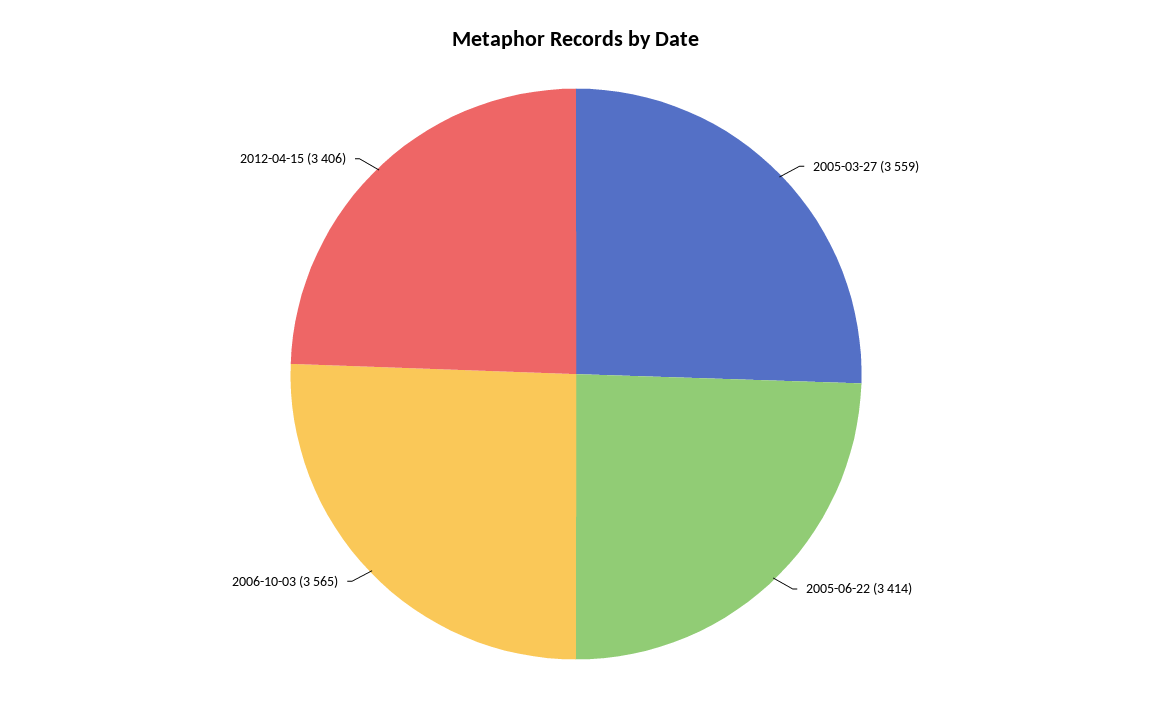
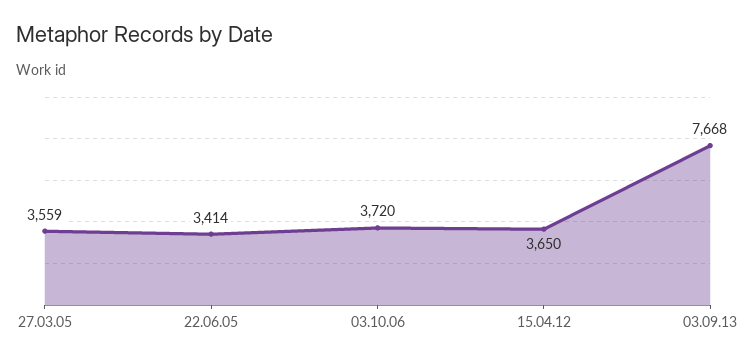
2006-10-03: 3565 -> 3720
2012-04-15: 3406 -> 3650
03.09.13: none -> 7668

